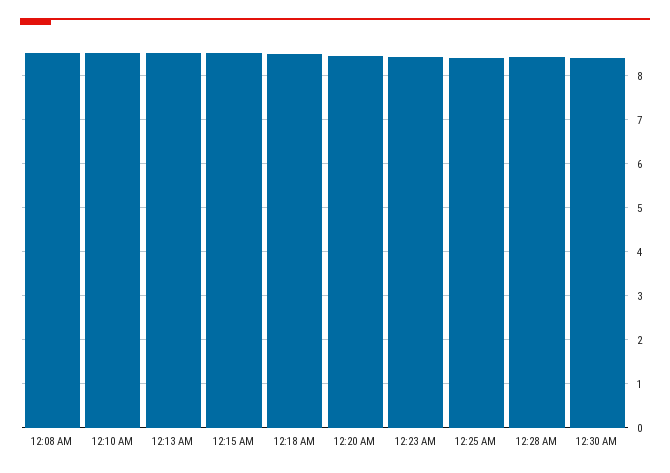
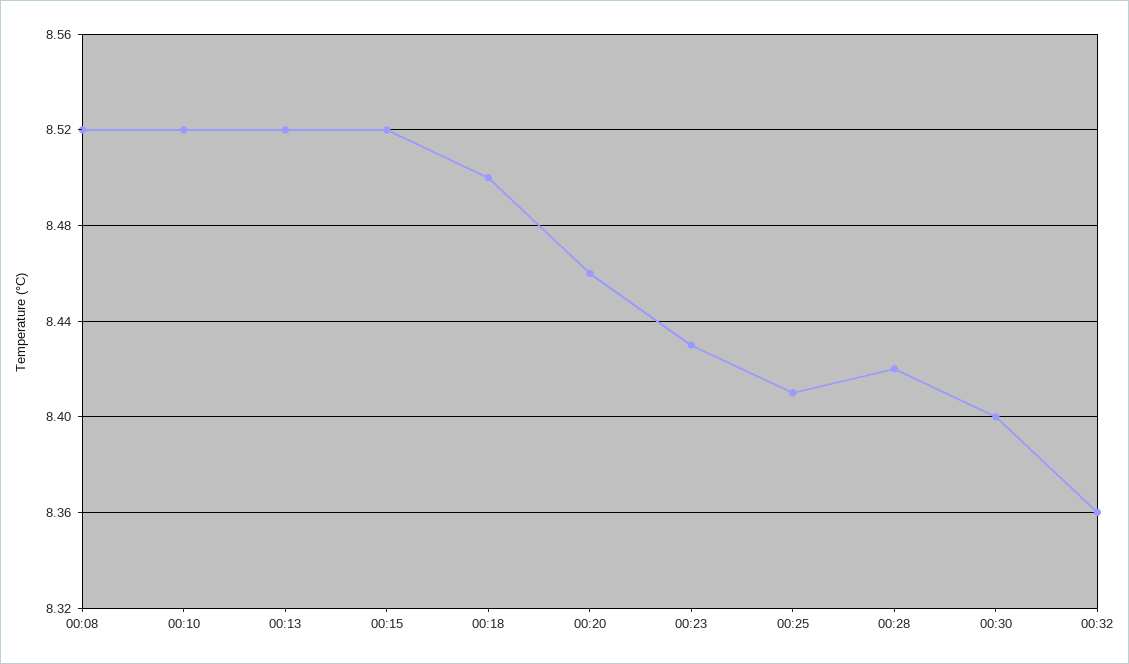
00:32: none -> 8.36

